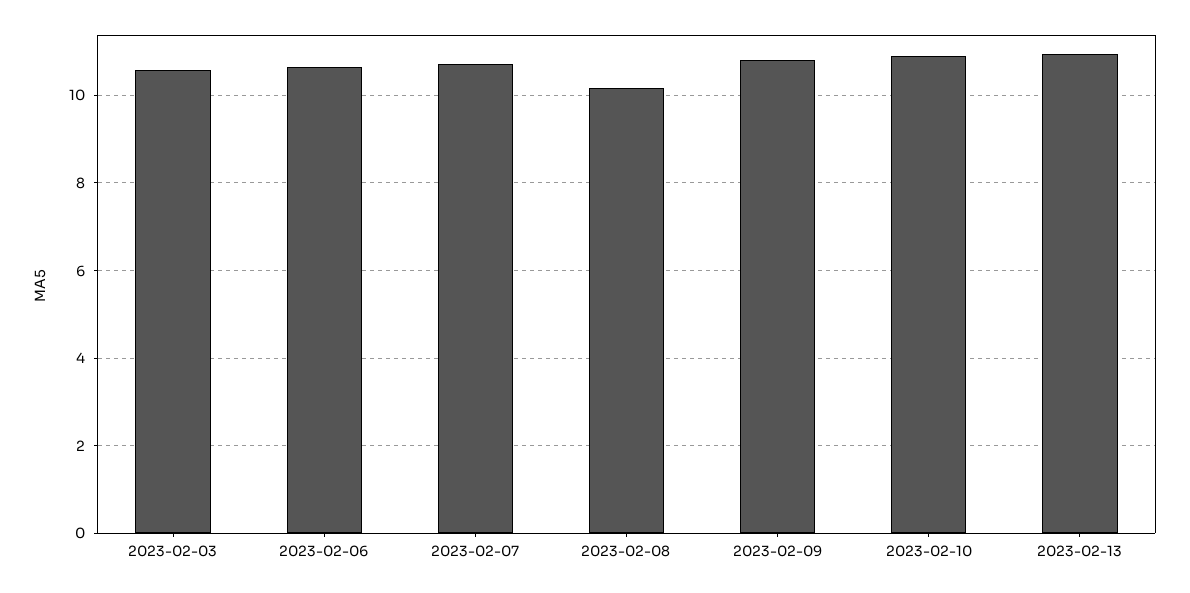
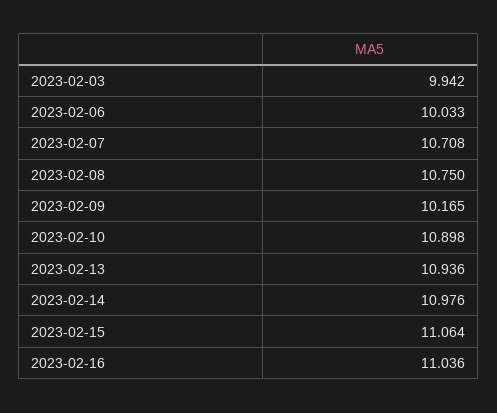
2023-02-03: 10.6 -> 9.942
2023-02-06: 10.6 -> 10.033
2023-02-08: 10.2 -> 10.75
2023-02-09: 10.8 -> 10.165
2023-02-14: none -> 10.976
2023-02-15: none -> 11.064
2023-02-16: none -> 11.036

